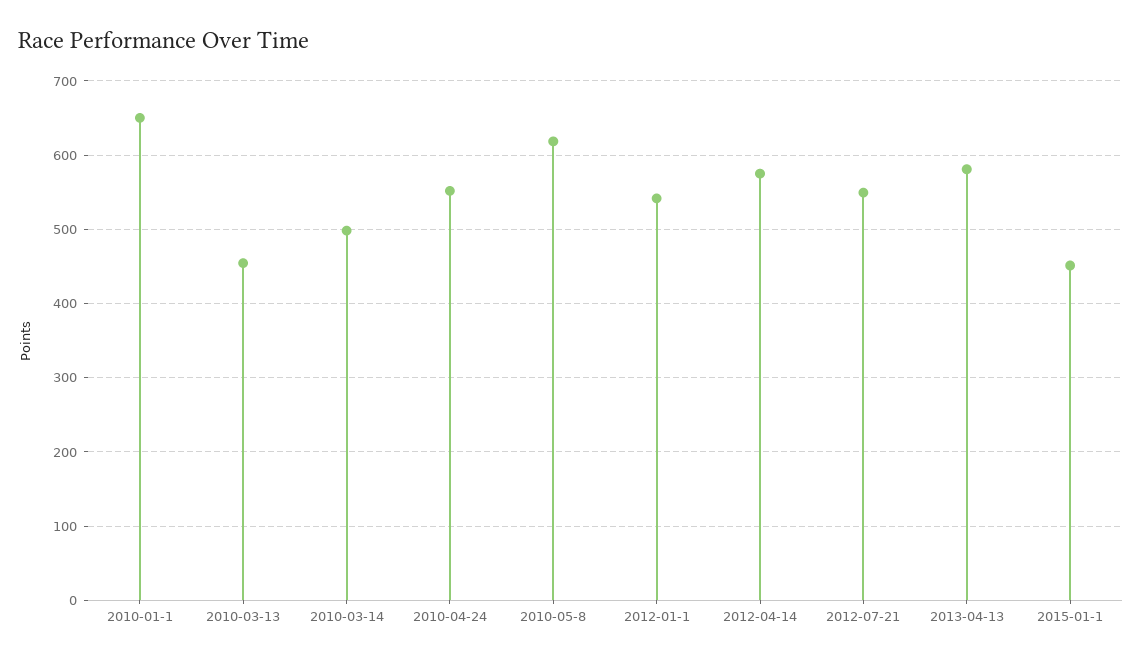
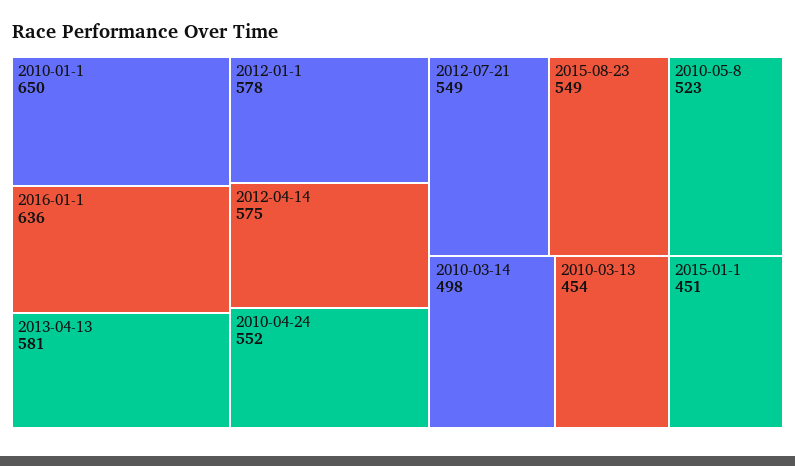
2010-05-8: 620 -> 523
2012-01-1: 540 -> 578
2016-01-1: none -> 636
2015-08-23: none -> 549

